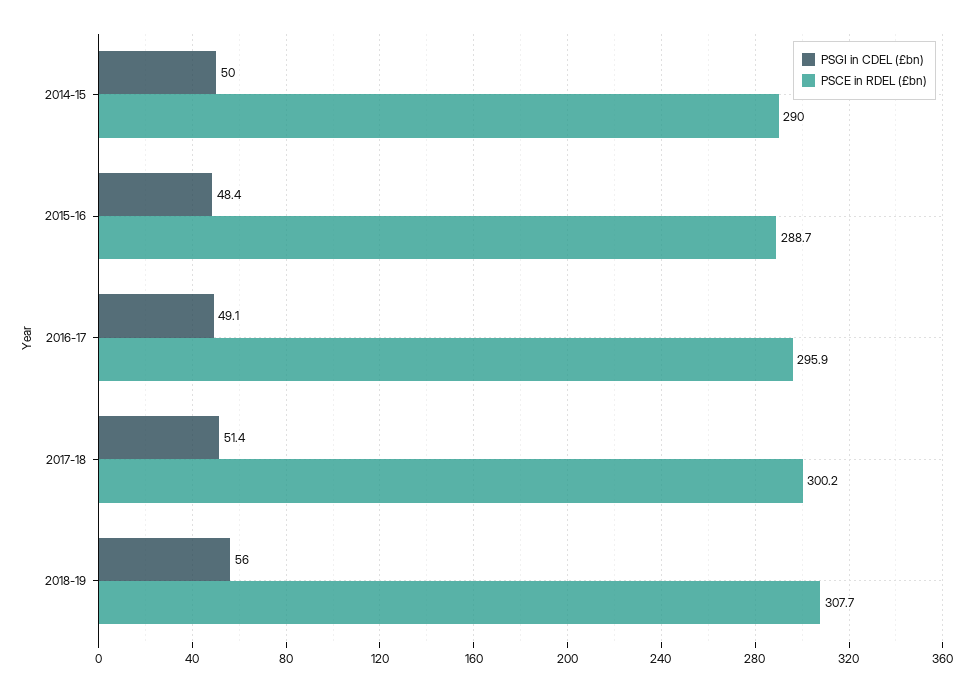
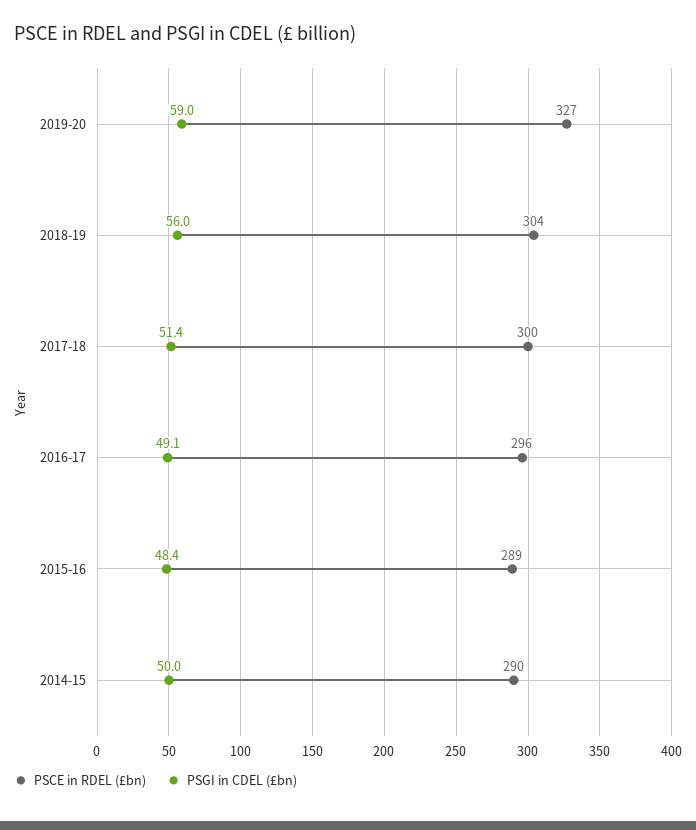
PSCE in RDEL (£bn), 2018-19: 307.7 -> 304
PSCE in RDEL (£bn), 2019-20: none -> 327
PSGI in CDEL (£bn), 2019-20: none -> 59

